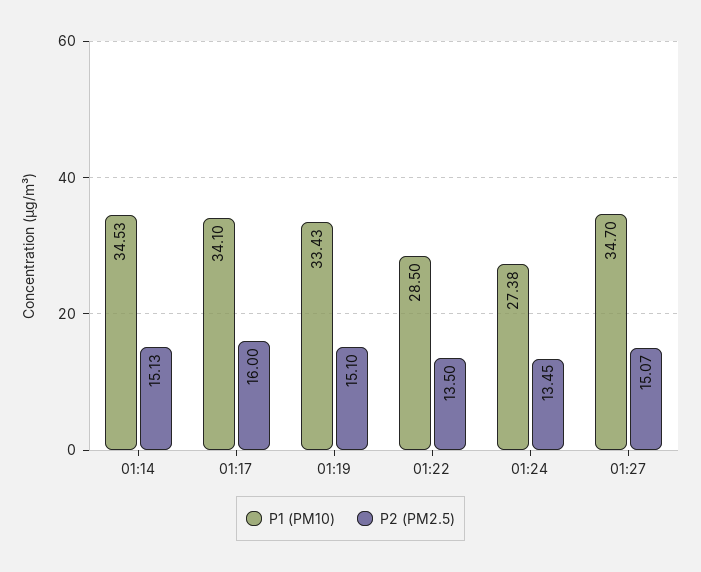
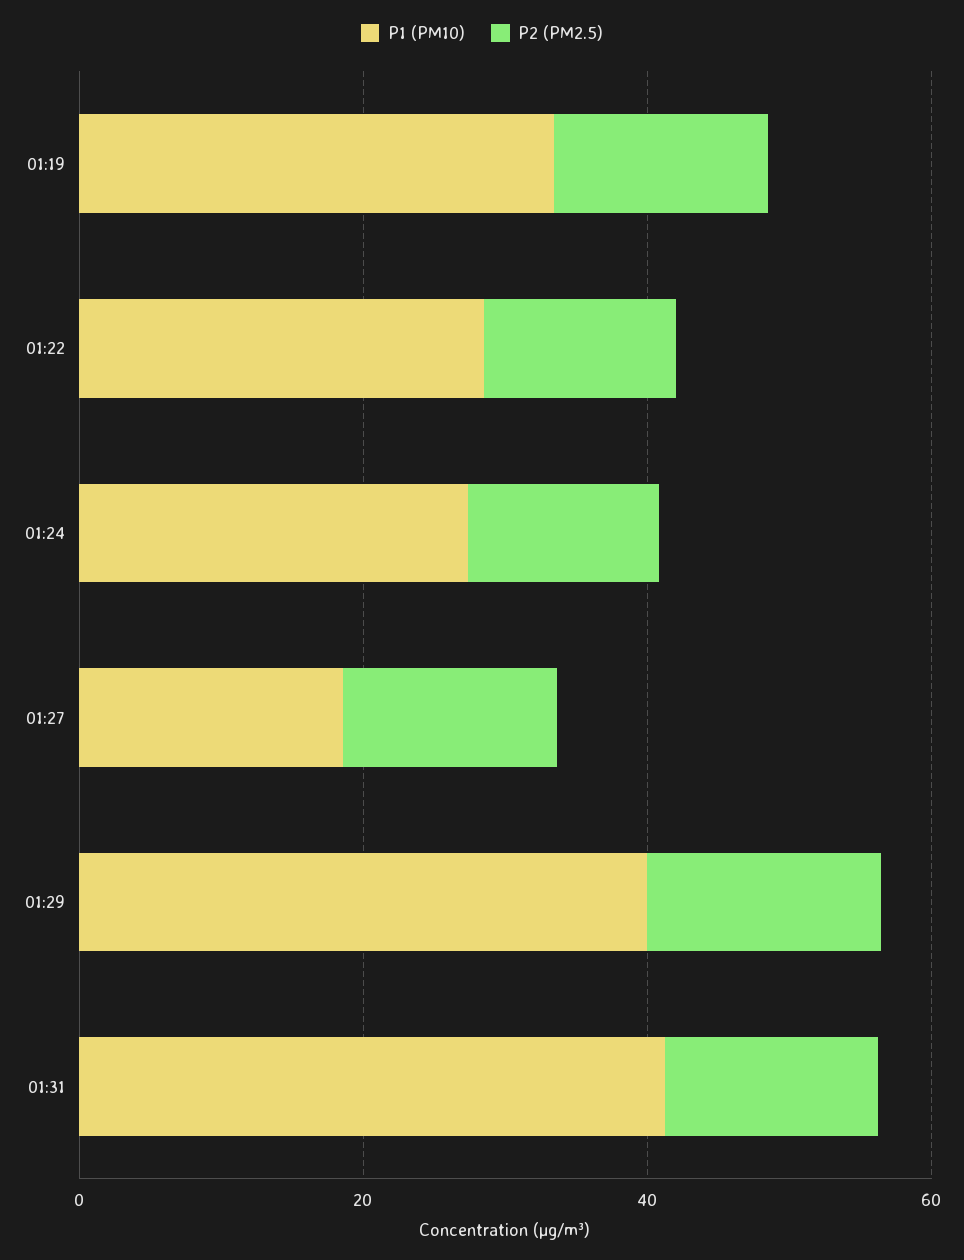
P1 (PM10), 01:14: 34.53 -> none
P2 (PM2.5), 01:14: 15.13 -> none
P1 (PM10), 01:17: 34.1 -> none
P2 (PM2.5), 01:17: 16 -> none
P1 (PM10), 01:27: 34.7 -> 20
P1 (PM10), 01:29: none -> 40
P2 (PM2.5), 01:29: none -> 15
P1 (PM10), 01:31: none -> 40
P2 (PM2.5), 01:31: none -> 15

